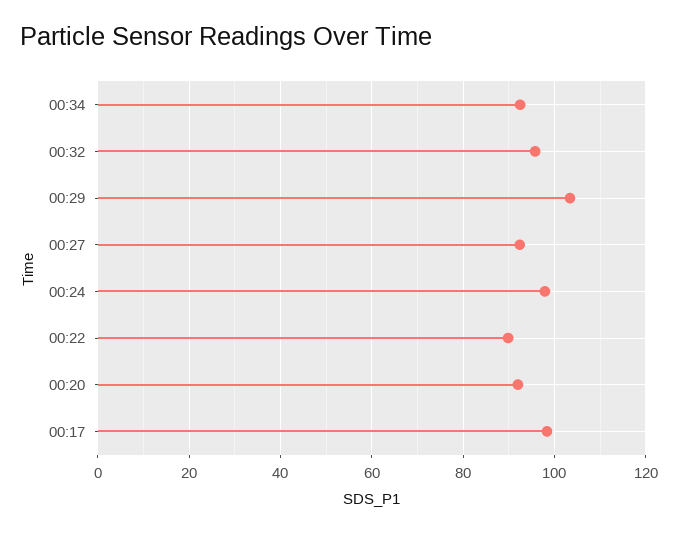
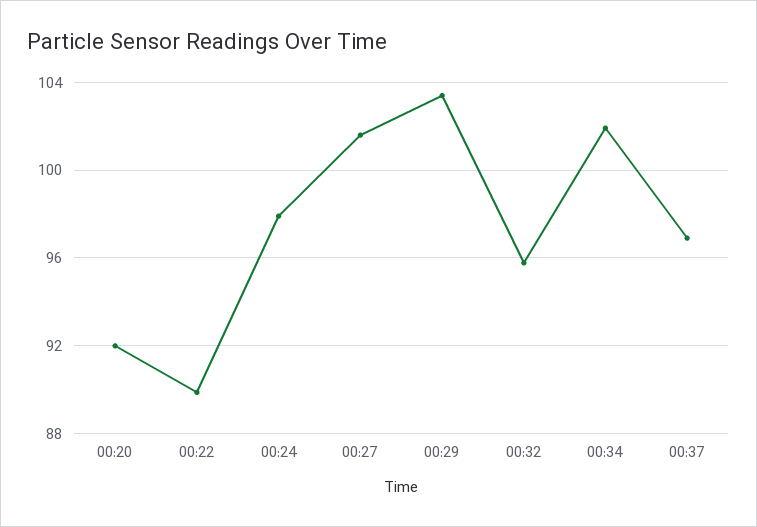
00:34: 92 -> 102
00:27: 92 -> 101.5
00:17: 98 -> none
00:37: none -> 97

